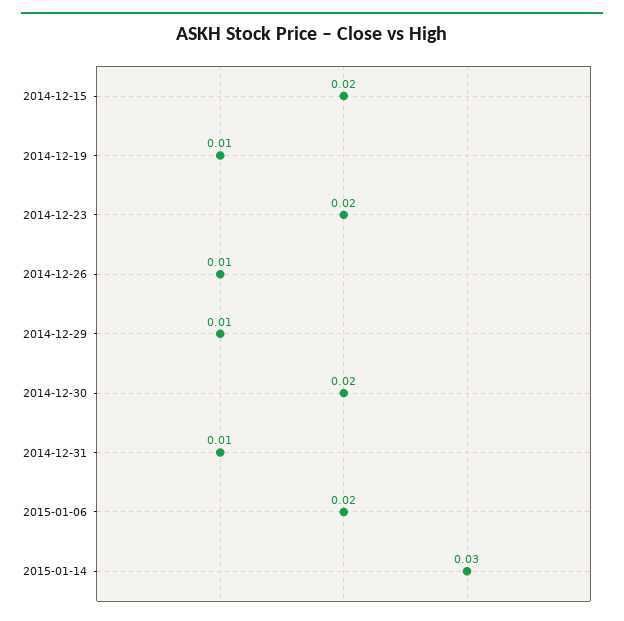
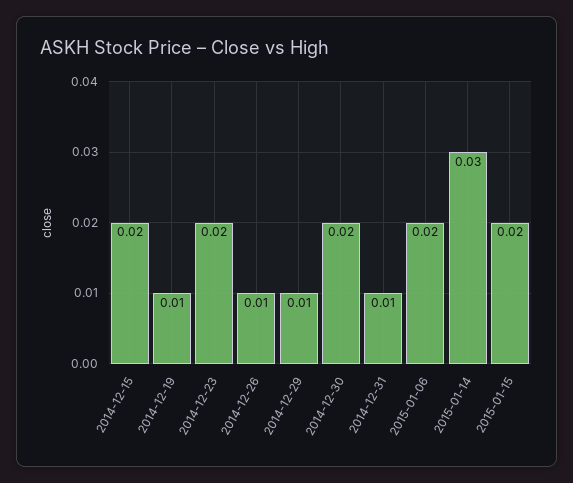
2015-01-15: none -> 0.02

